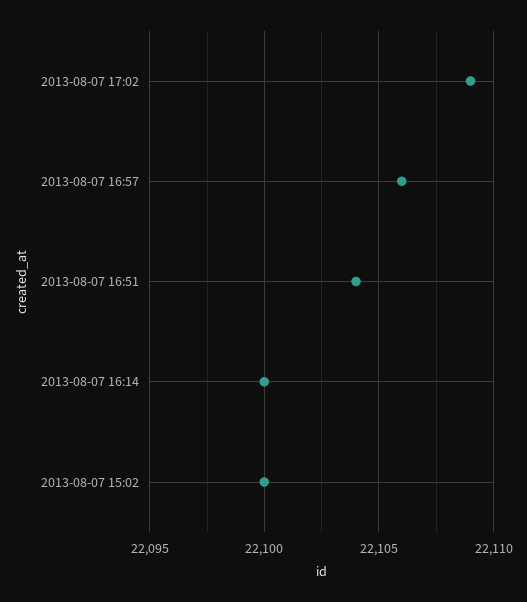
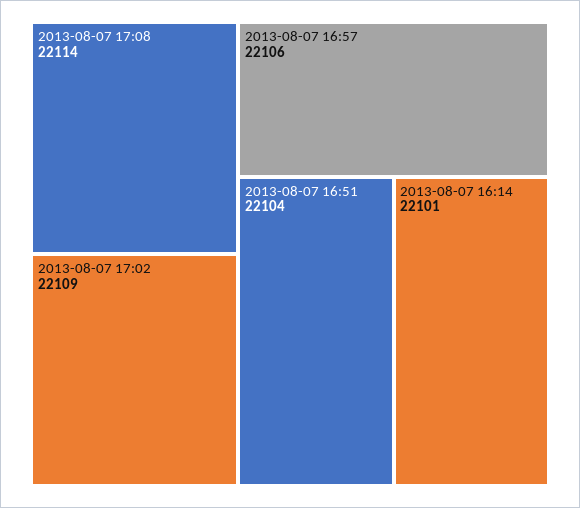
2013-08-07 16:14: 22100 -> 22101
2013-08-07 15:02: 22100 -> none
2013-08-07 17:08: none -> 22114

